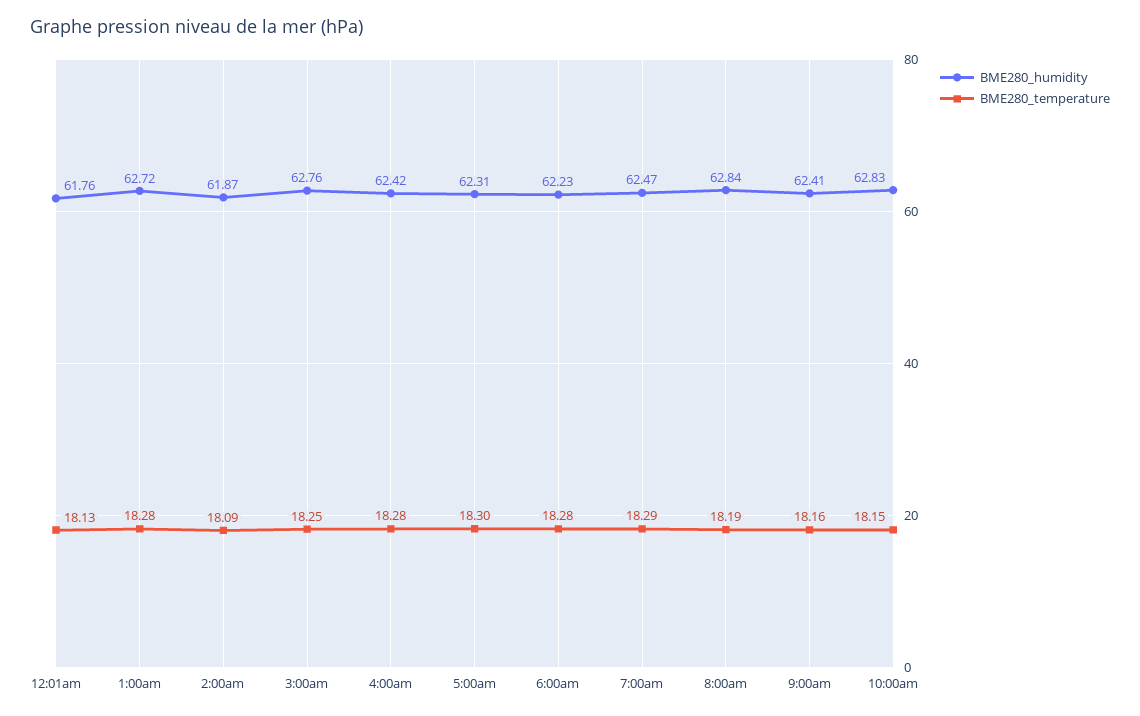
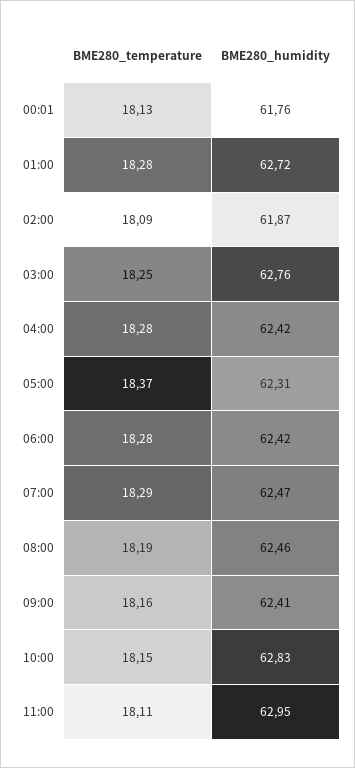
BME280_temperature, 5:00am: 18.3 -> 18.37
BME280_humidity, 6:00am: 62.23 -> 62.42
BME280_humidity, 8:00am: 62.84 -> 62.46
BME280_temperature, 11:00: none -> 18.11
BME280_humidity, 11:00: none -> 62.95

